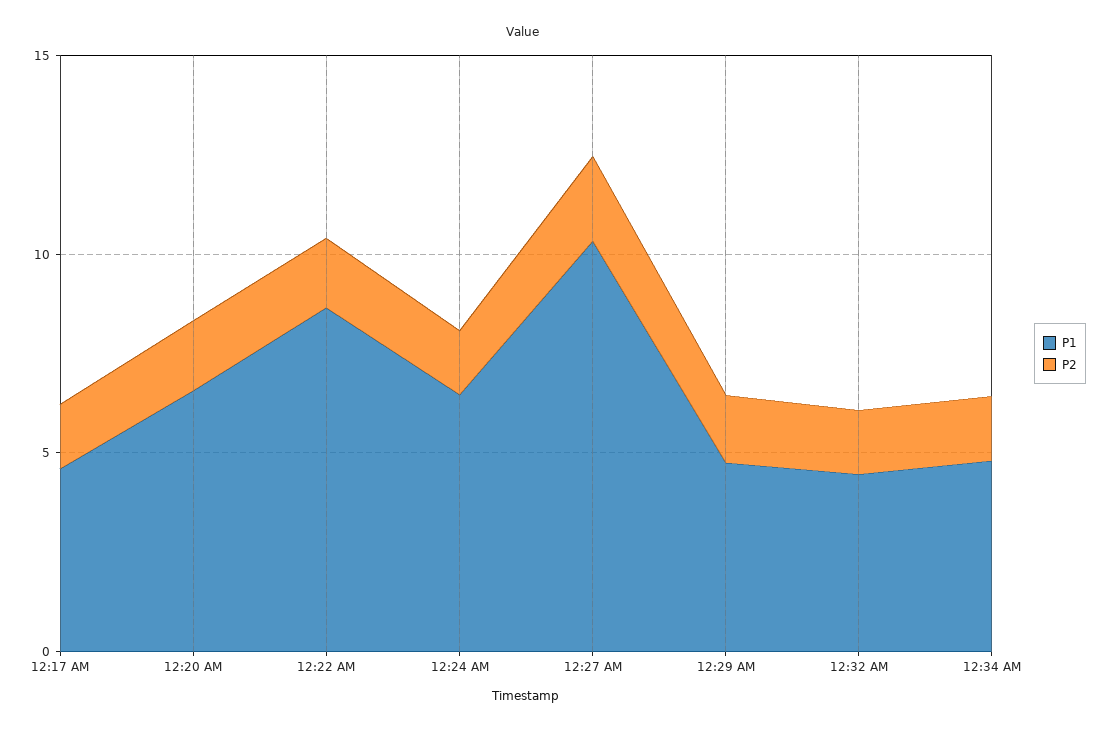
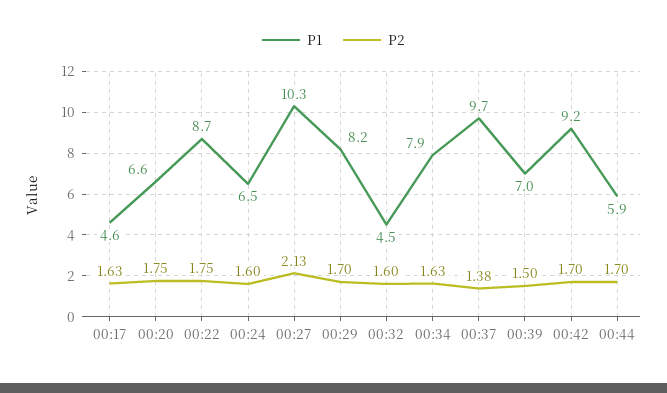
P1, 12:29 AM: 5 -> 8.2
P1, 12:34 AM: 5 -> 7.9
P1, 00:37: none -> 9.7
P2, 00:37: none -> 1.38
P1, 00:39: none -> 7
P2, 00:39: none -> 1.5
P1, 00:42: none -> 9.2
P2, 00:42: none -> 1.7
P1, 00:44: none -> 5.9
P2, 00:44: none -> 1.7

